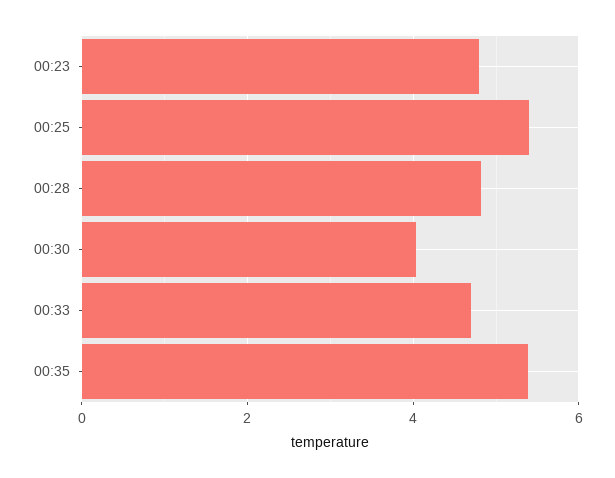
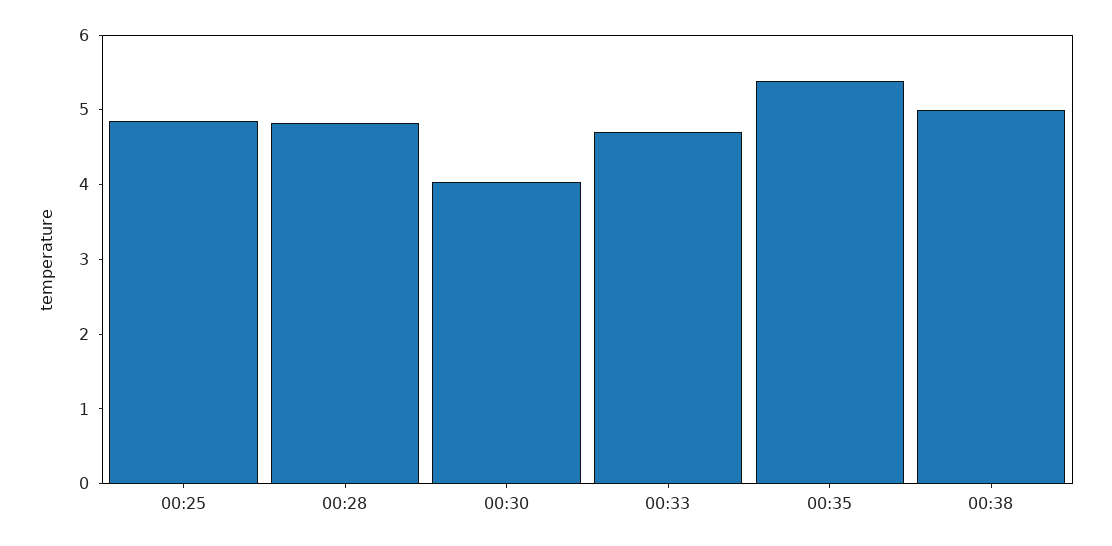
00:23: 4.8 -> none
00:25: 5.4 -> 4.8
00:38: none -> 5

